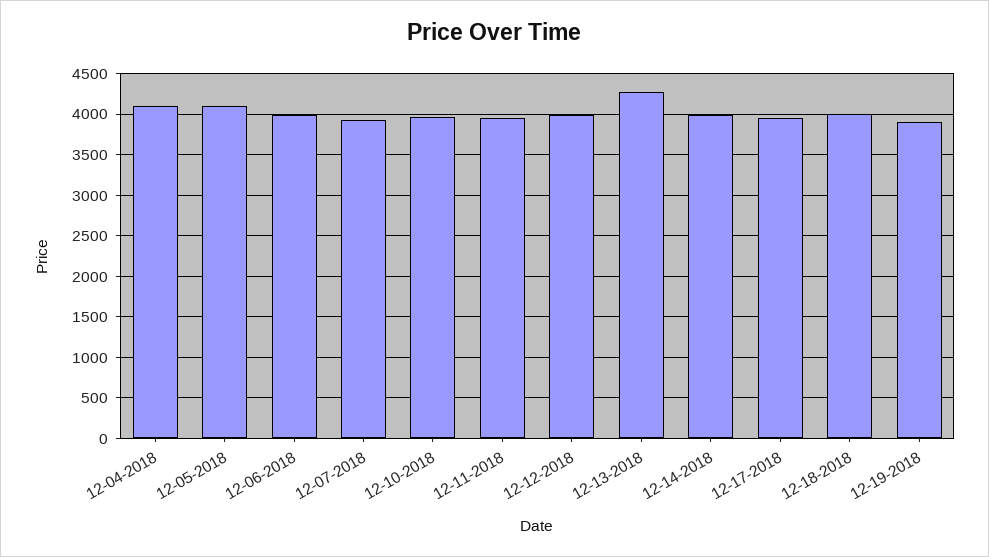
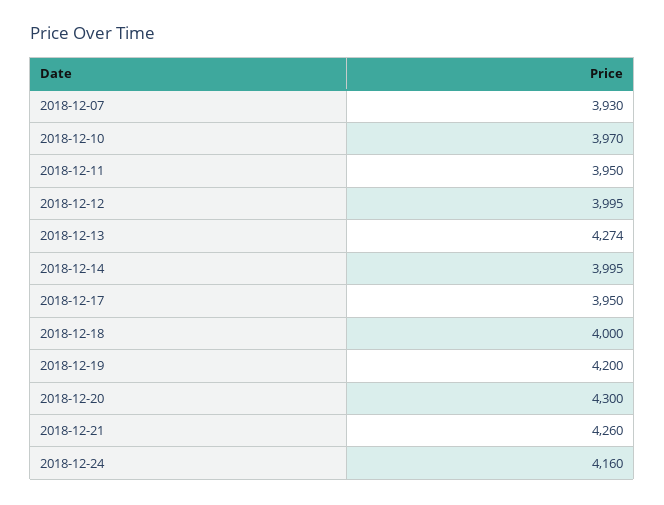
12-04-2018: 4100 -> none
12-05-2018: 4100 -> none
12-06-2018: 4000 -> none
12-19-2018: 3900 -> 4200
2018-12-20: none -> 4300
2018-12-21: none -> 4260
2018-12-24: none -> 4160

